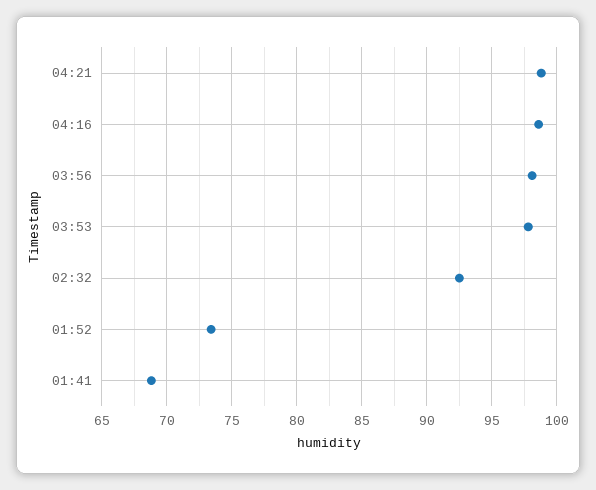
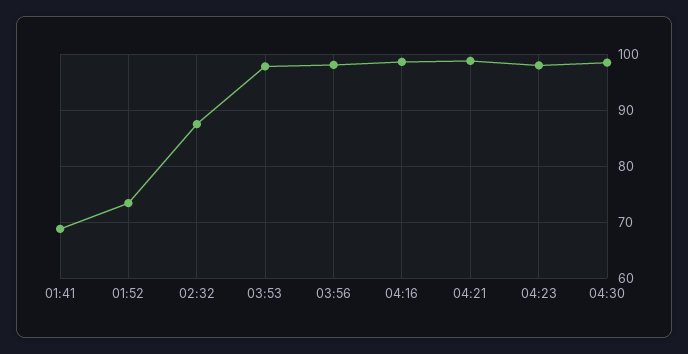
02:32: 92.5 -> 88
04:23: none -> 98
04:30: none -> 98

